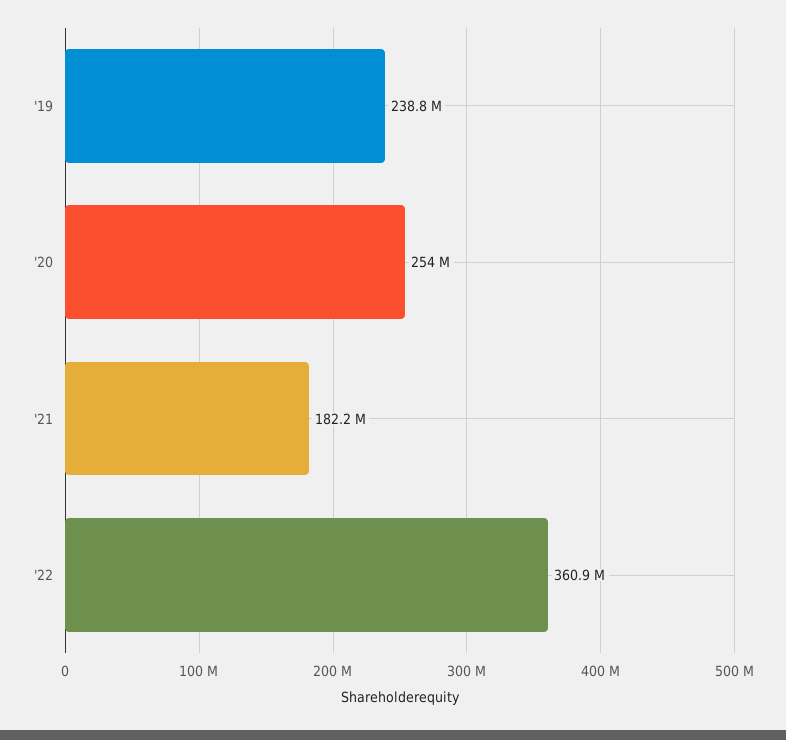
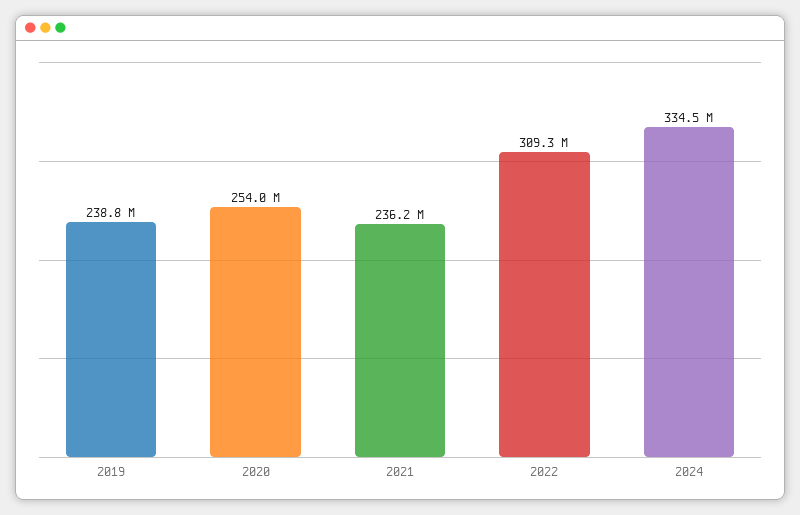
'21: 182200000 -> 236200000
'22: 360900000 -> 309300000
2024: none -> 334500000

